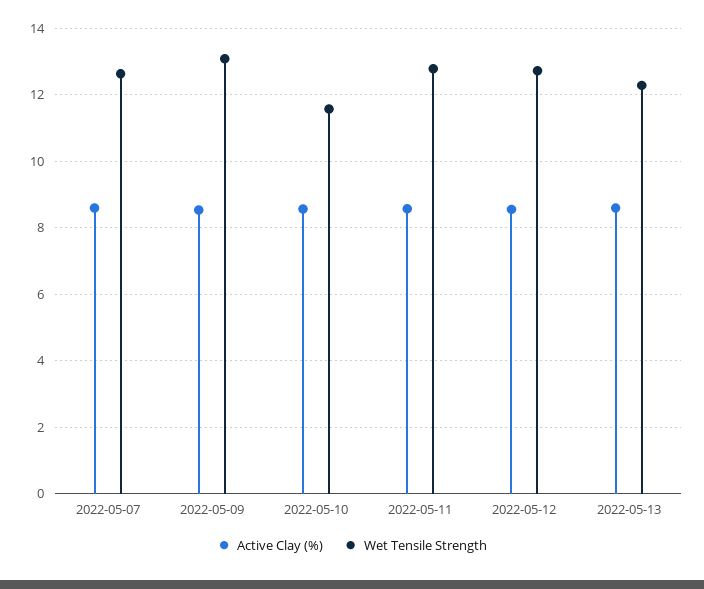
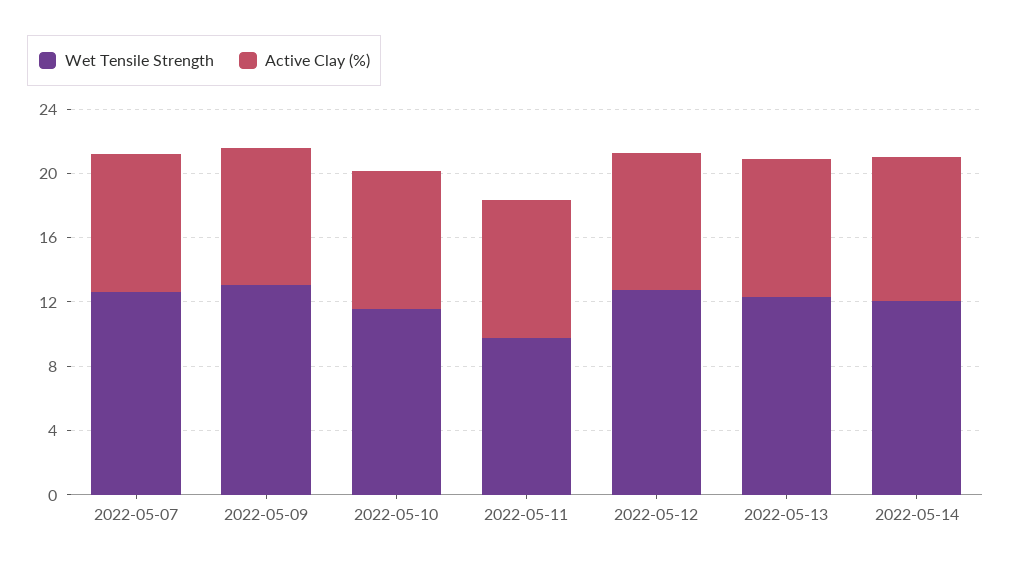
Wet Tensile Strength, 2022-05-11: 12.8 -> 10
Wet Tensile Strength, 2022-05-14: none -> 12
Active Clay (%), 2022-05-14: none -> 9

